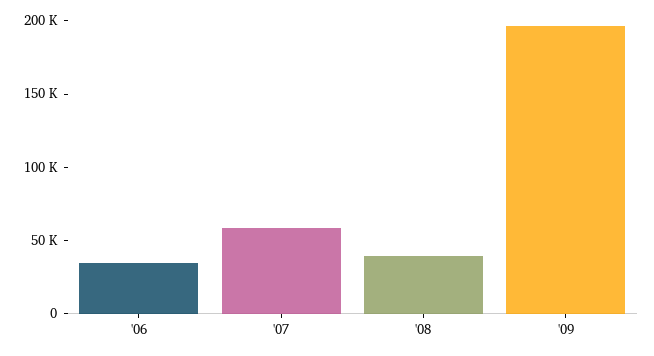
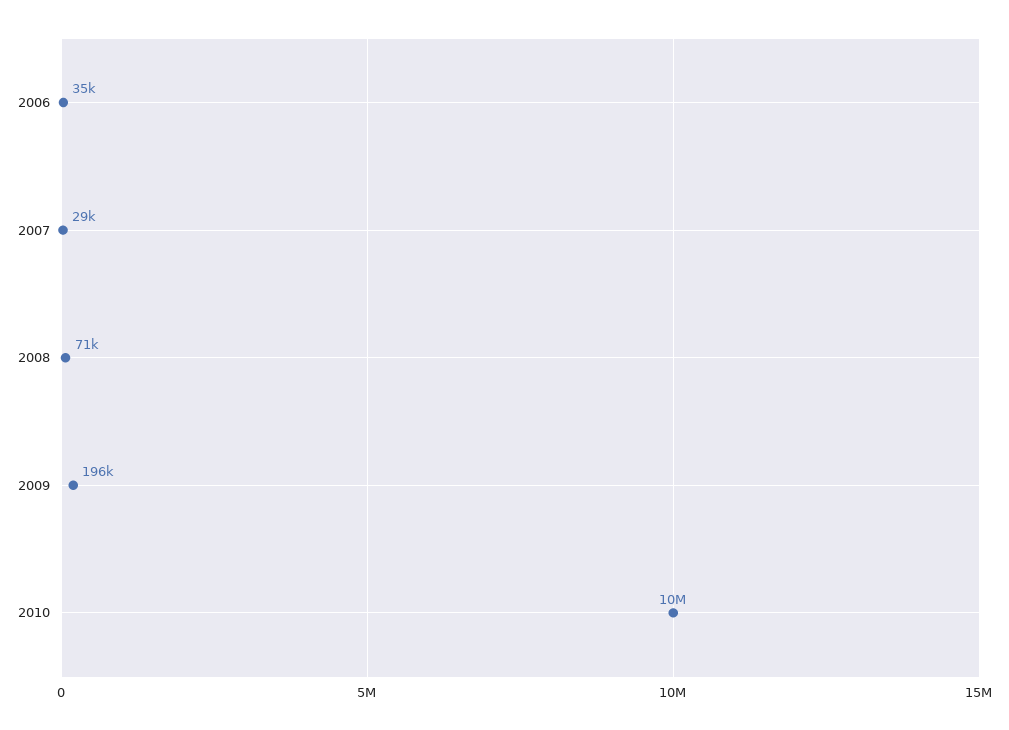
'07: 60000 -> 29000
'08: 40000 -> 71000
2010: none -> 10000000

